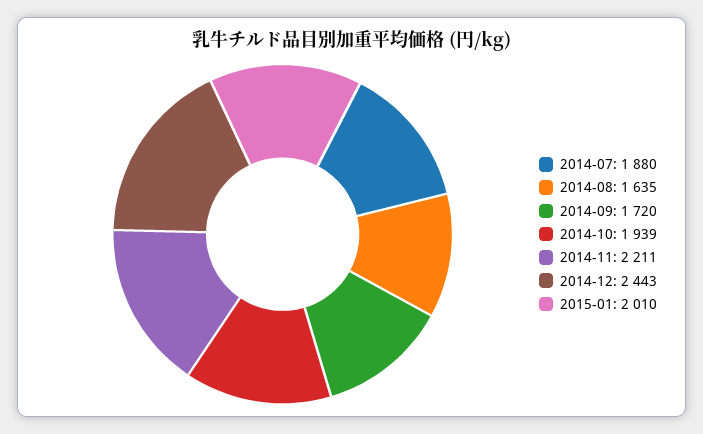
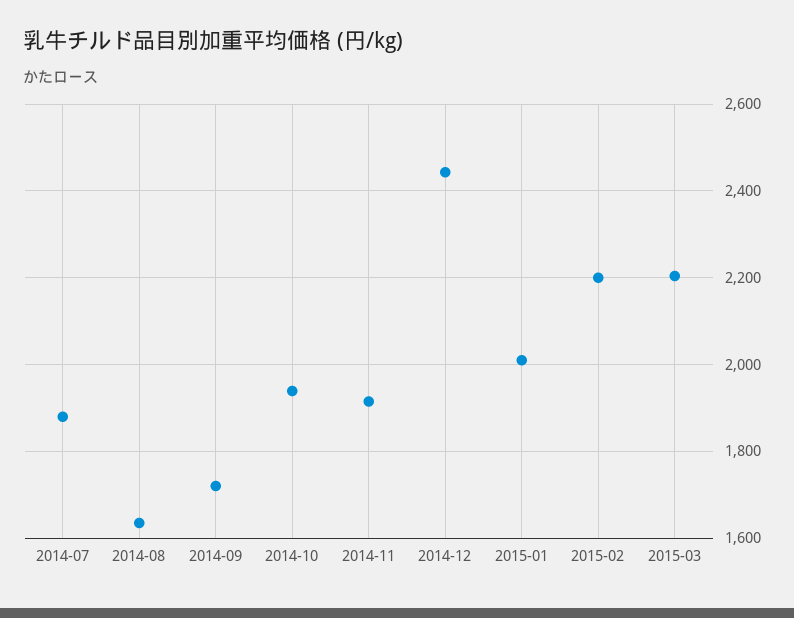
2014-11: 2211 -> 1920
2015-02: none -> 2200
2015-03: none -> 2200

